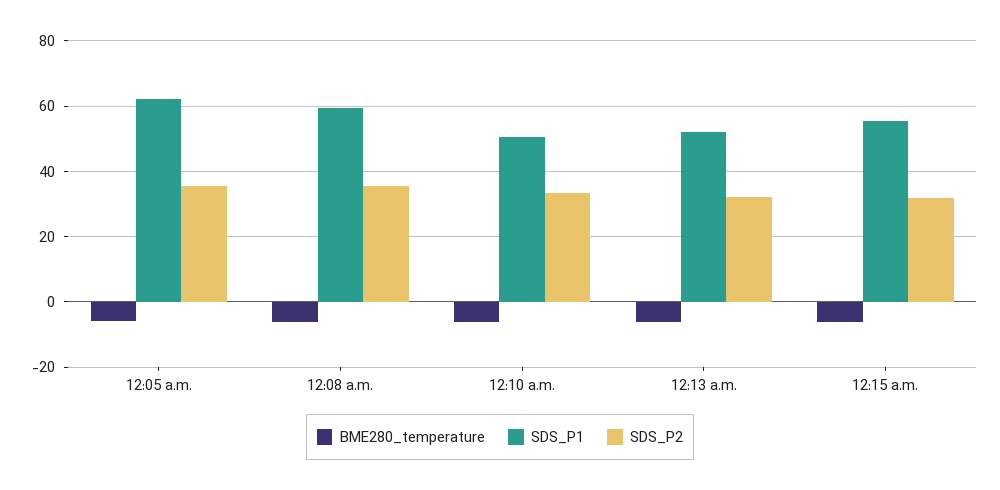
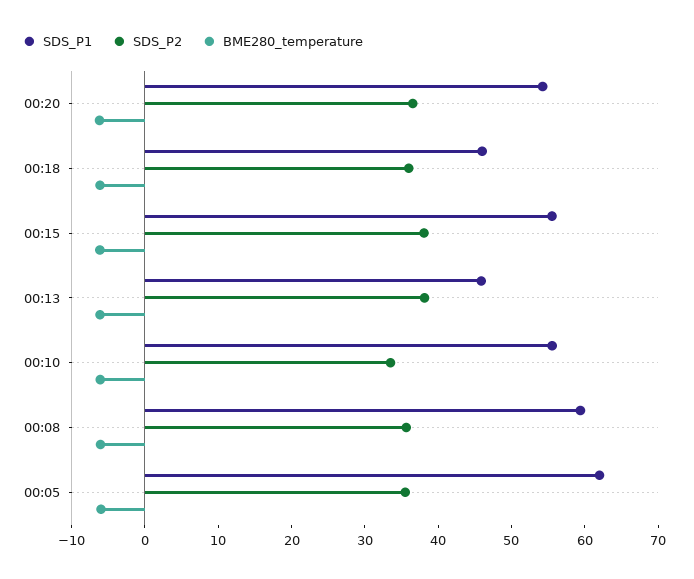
SDS_P1, 12:10 a.m.: 50 -> 56
SDS_P1, 12:13 a.m.: 52 -> 46
SDS_P2, 12:13 a.m.: 32 -> 38
SDS_P2, 12:15 a.m.: 32 -> 38
SDS_P1, 00:20: none -> 54
SDS_P2, 00:20: none -> 36
BME280_temperature, 00:20: none -> -6
SDS_P1, 00:18: none -> 46
SDS_P2, 00:18: none -> 36
BME280_temperature, 00:18: none -> -6

